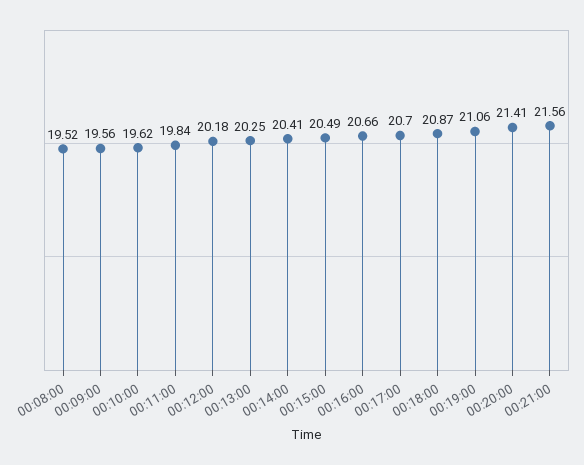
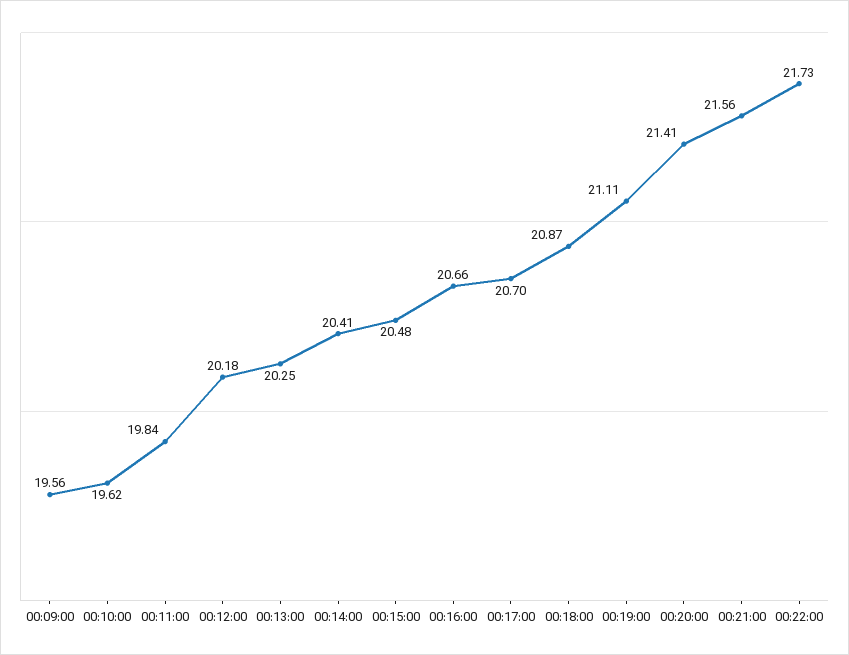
00:08:00: 19.52 -> none
00:15:00: 20.49 -> 20.48
00:19:00: 21.06 -> 21.11
00:22:00: none -> 21.73

